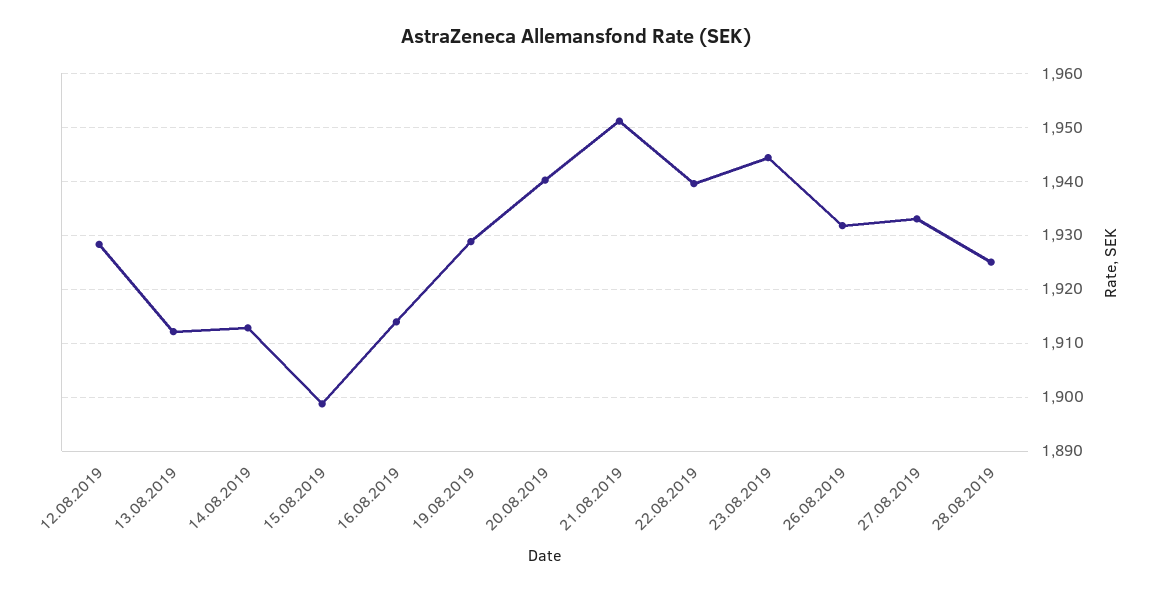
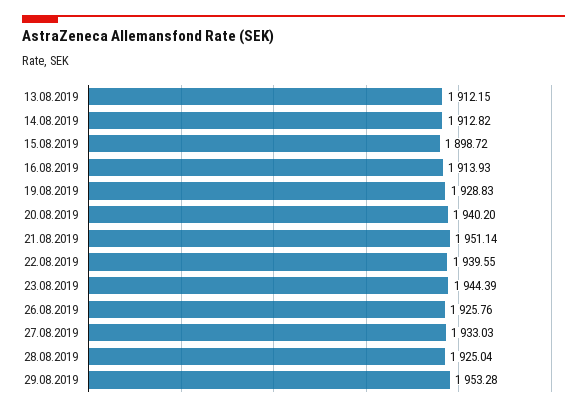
12.08.2019: 1928 -> none
26.08.2019: 1932 -> 1925.76
29.08.2019: none -> 1953.28

